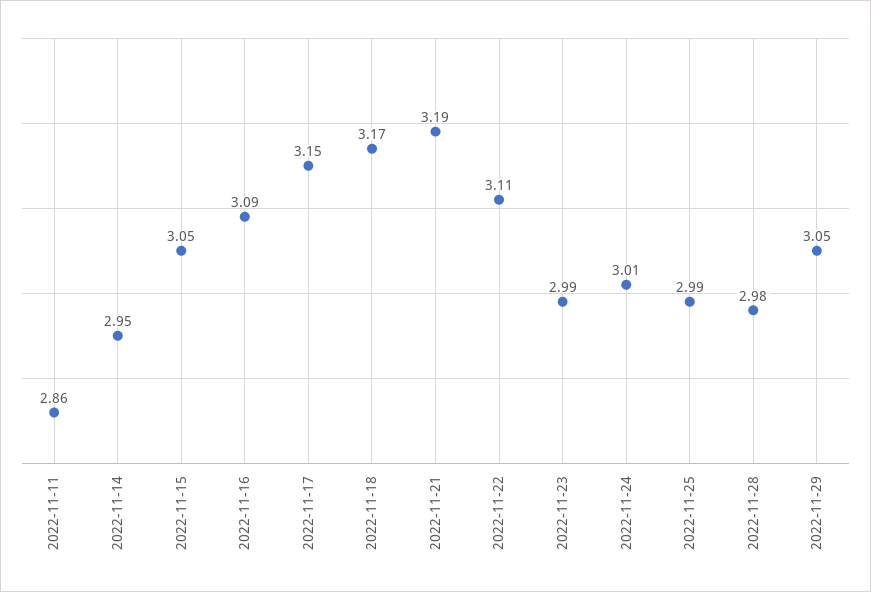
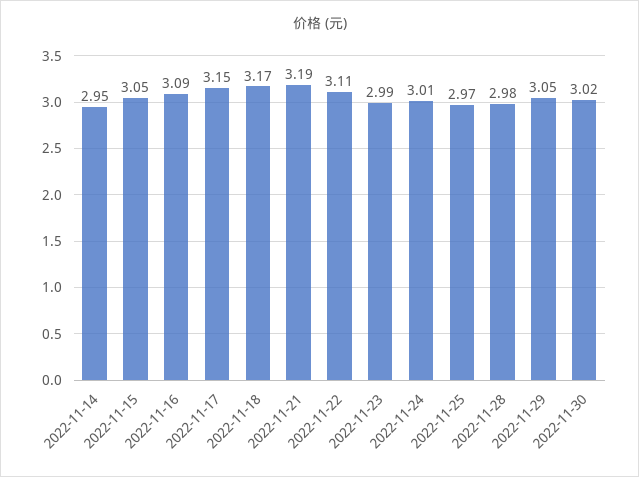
2022-11-11: 2.86 -> none
2022-11-25: 2.99 -> 2.97
2022-11-30: none -> 3.02

